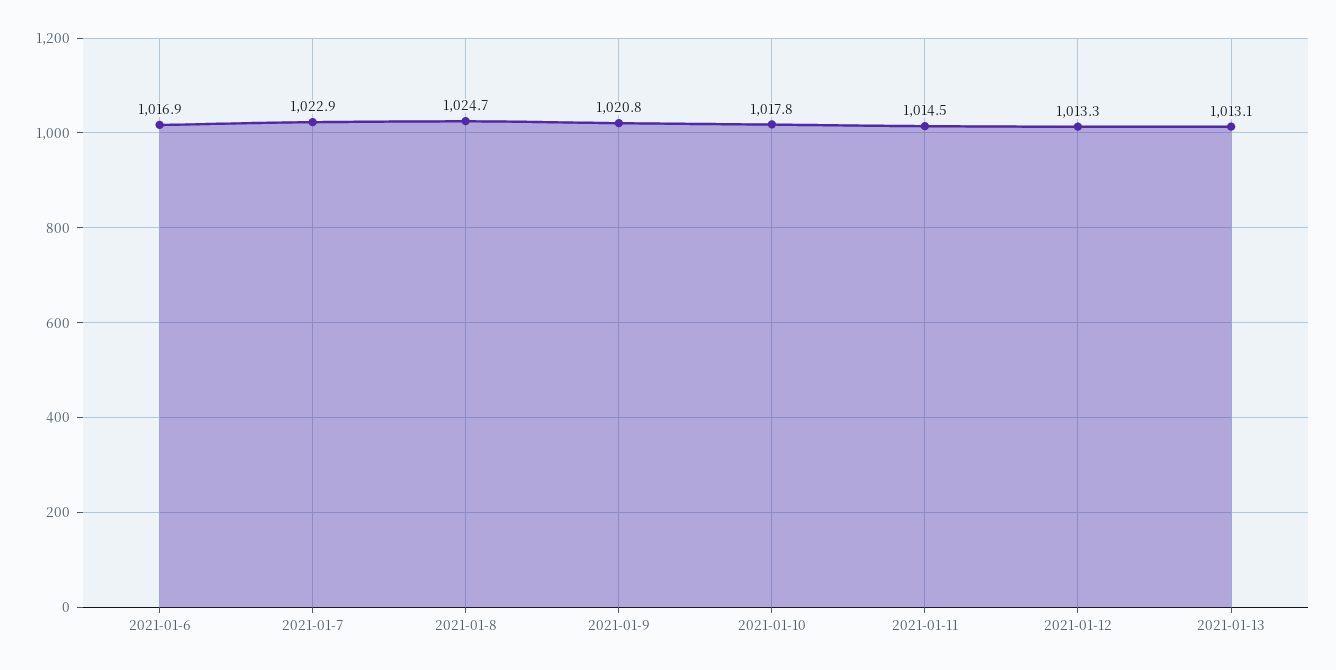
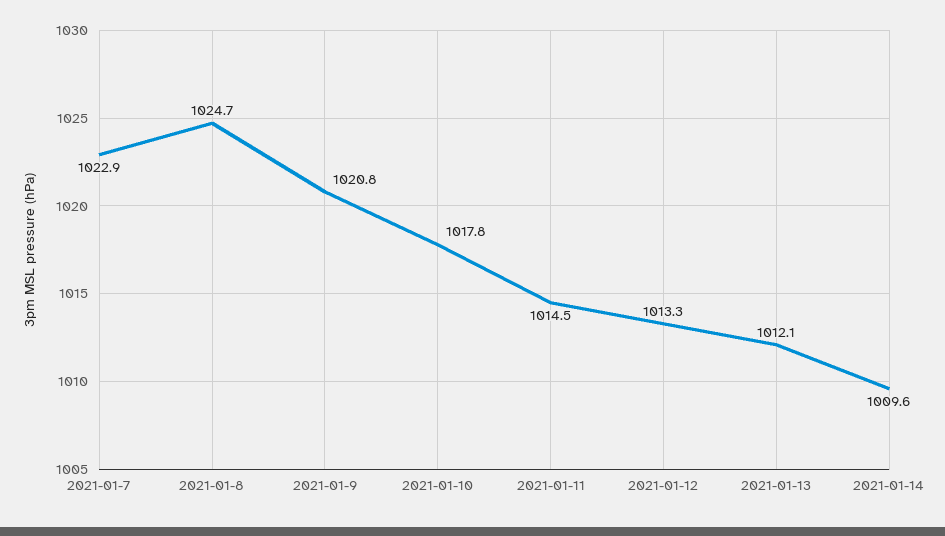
2021-01-6: 1016.9 -> none
2021-01-13: 1013.1 -> 1012.1
2021-01-14: none -> 1009.6

